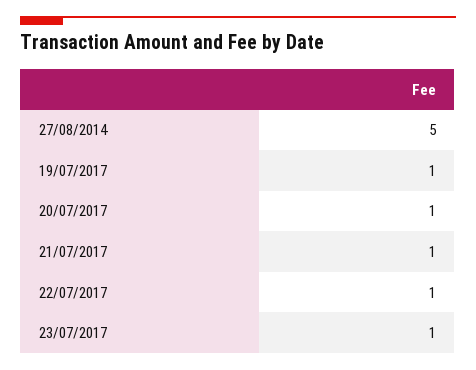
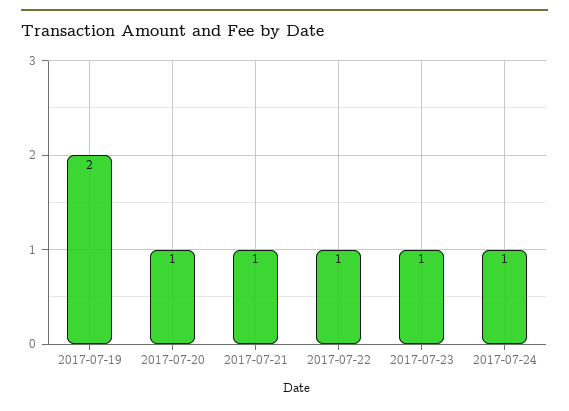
27/08/2014: 5 -> none
19/07/2017: 1 -> 2
2017-07-24: none -> 1

